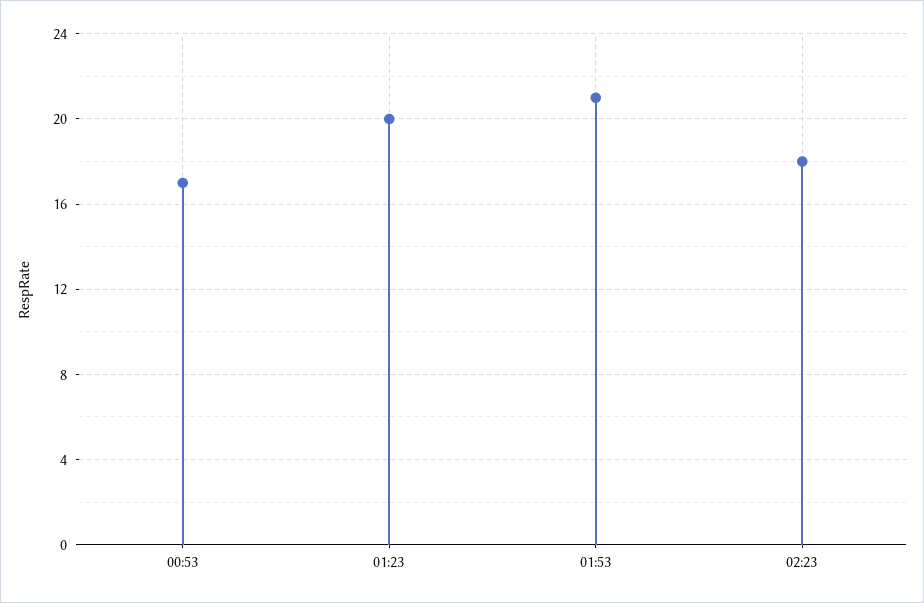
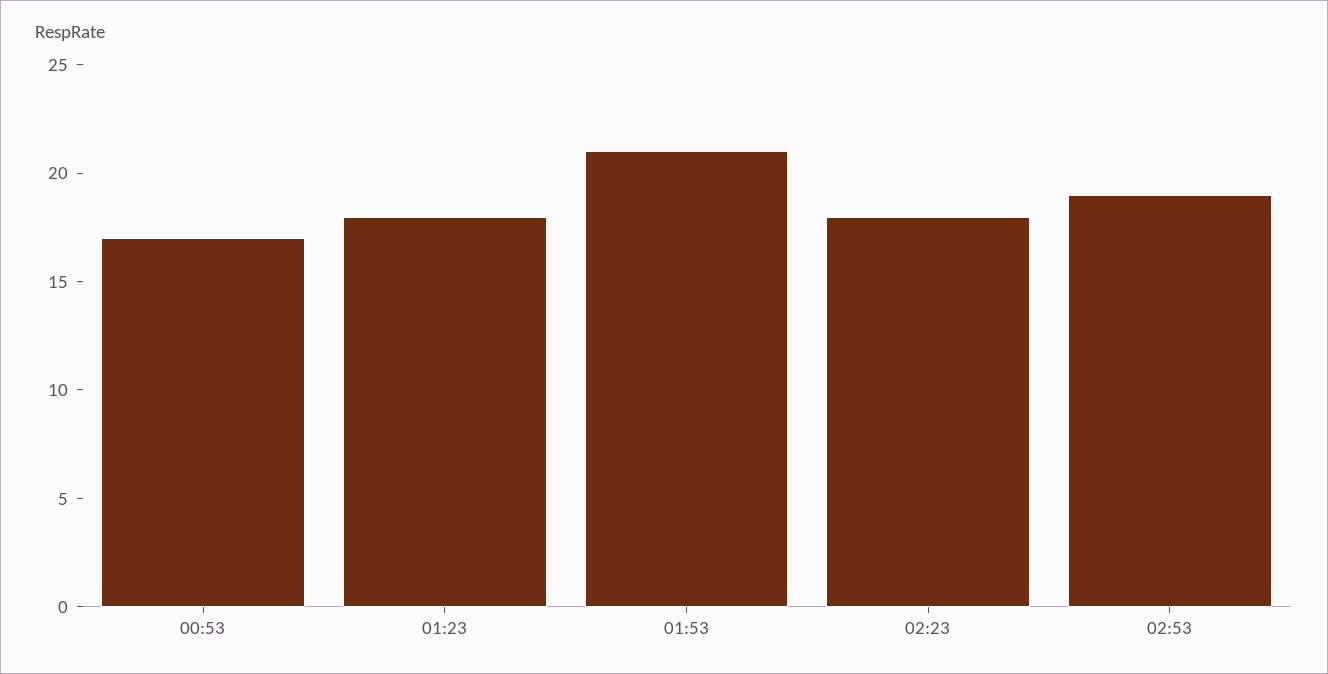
01:23: 20 -> 18
02:53: none -> 19

